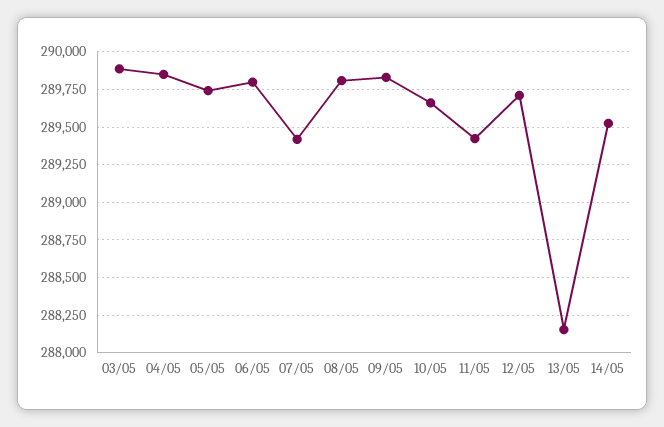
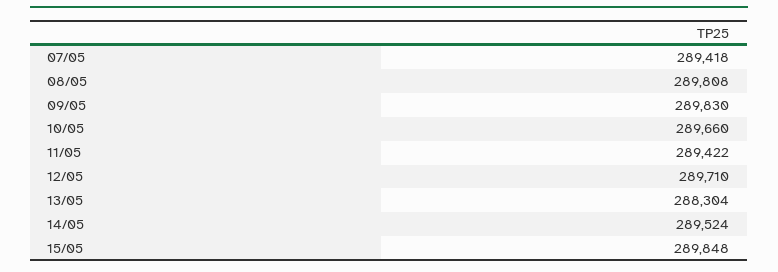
03/05: 289900 -> none
04/05: 289850 -> none
05/05: 289750 -> none
06/05: 289800 -> none
13/05: 288150 -> 288304
15/05: none -> 289848

